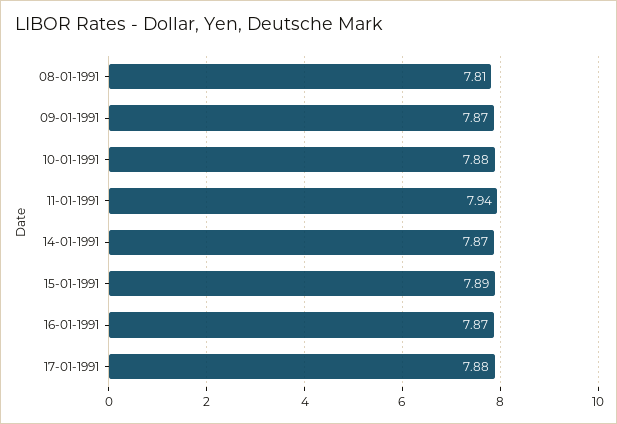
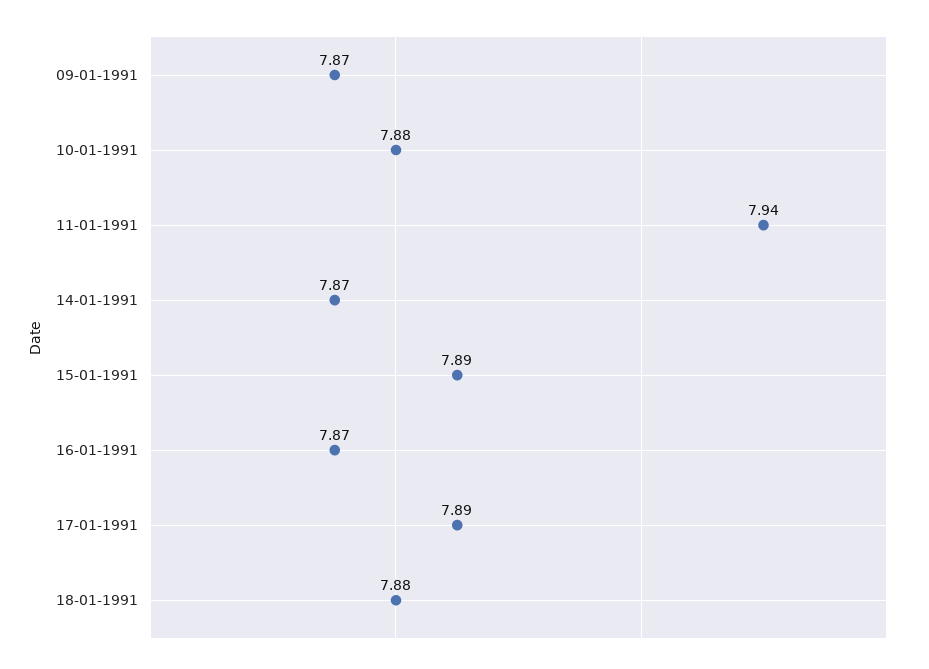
08-01-1991: 7.81 -> none
17-01-1991: 7.88 -> 7.89
18-01-1991: none -> 7.88

